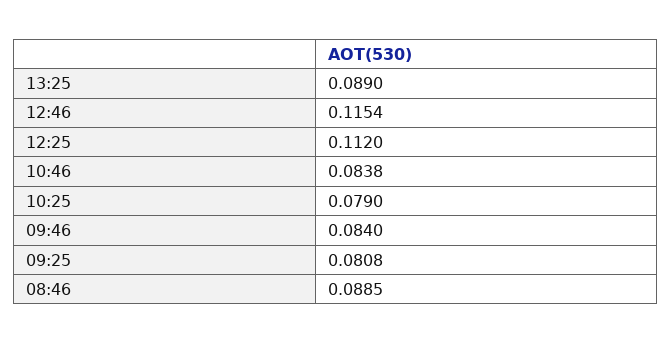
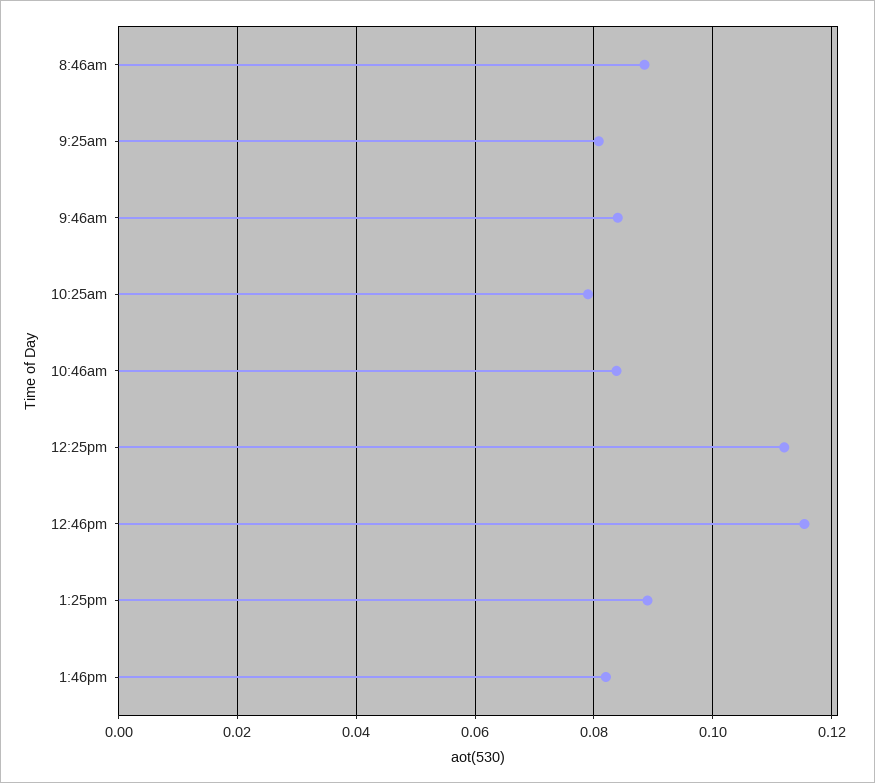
1:46pm: none -> 0.082

